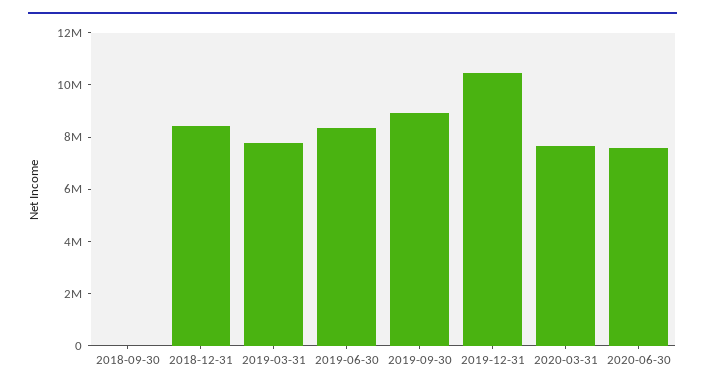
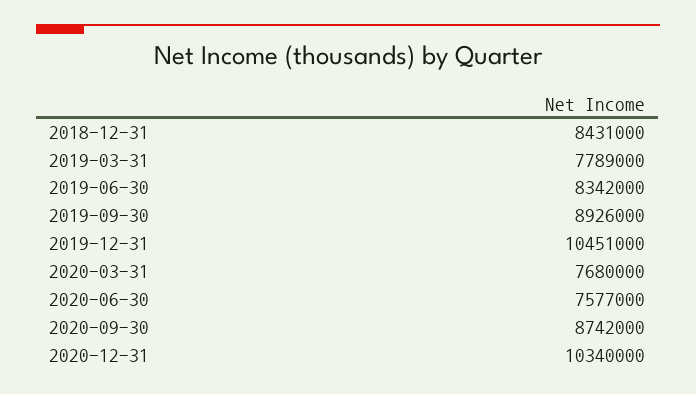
2018-09-30: 0 -> none
2020-09-30: none -> 8742000
2020-12-31: none -> 10340000

